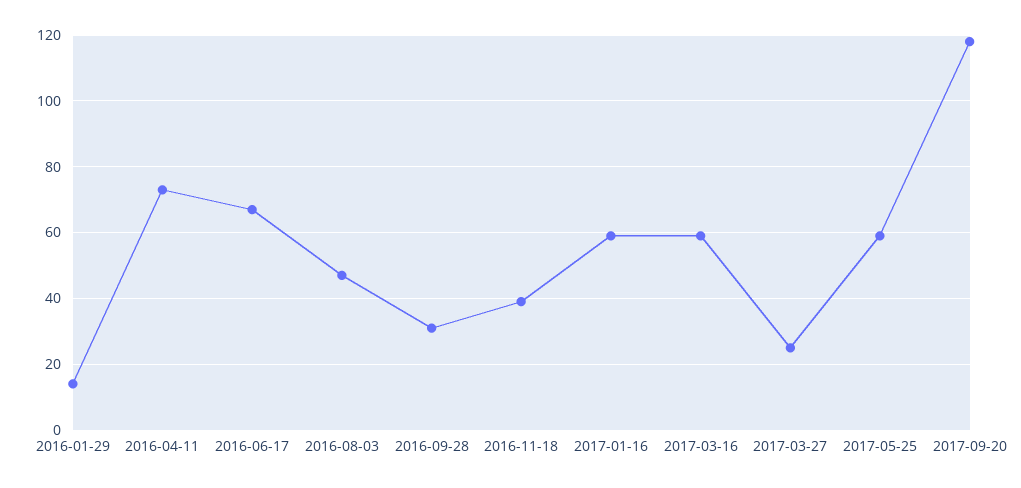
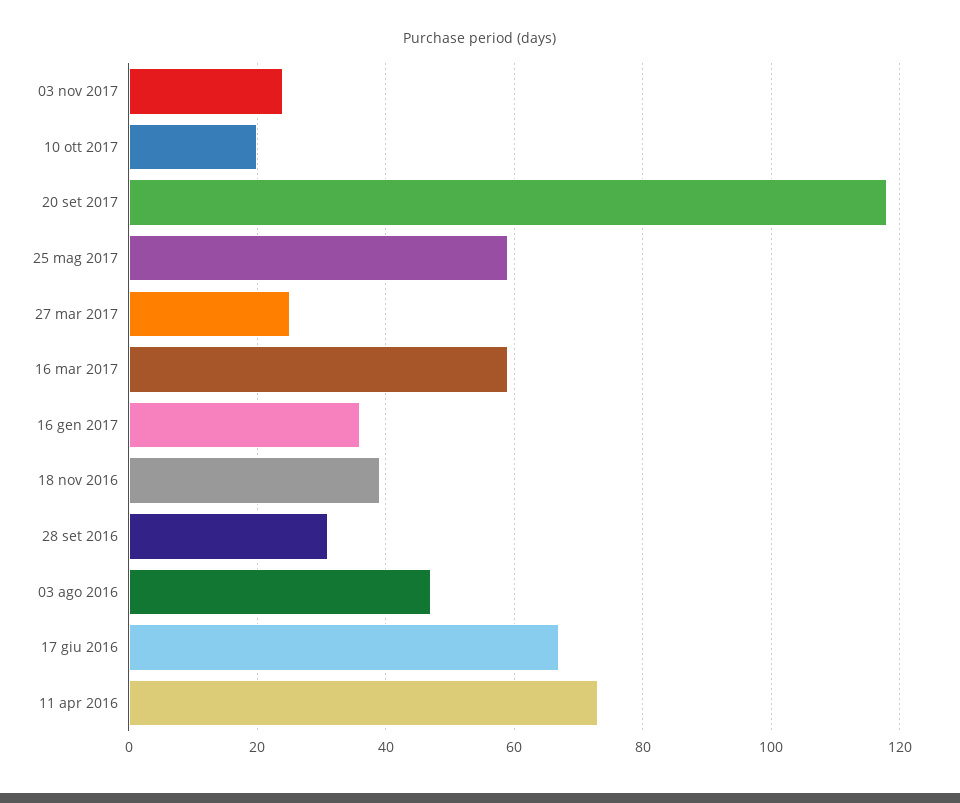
2016-01-29: 15 -> none
2017-01-16: 60 -> 35
03 nov 2017: none -> 25
10 ott 2017: none -> 20

